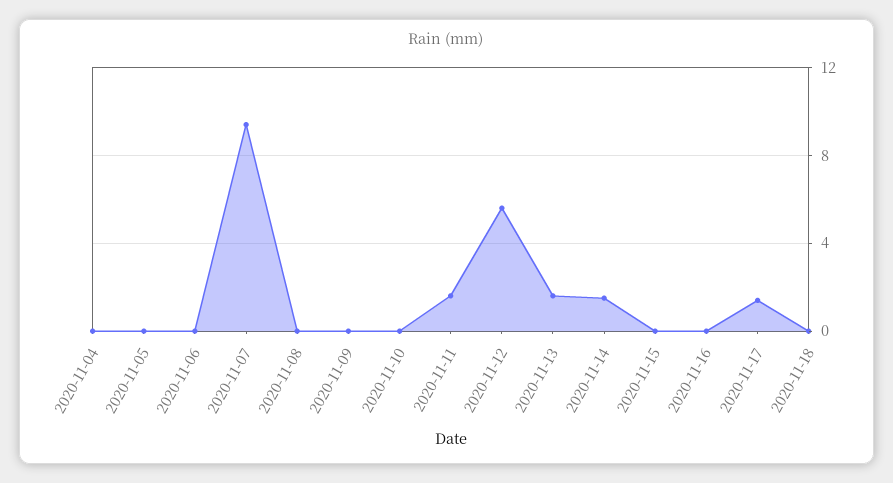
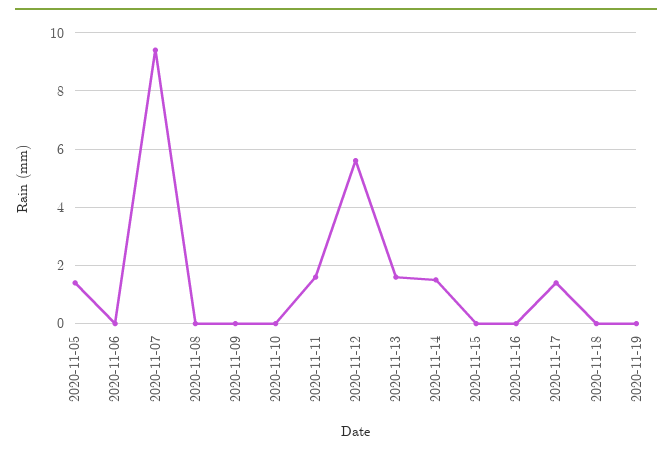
2020-11-04: 0 -> none
2020-11-05: 0 -> 1.5
2020-11-19: none -> 0

